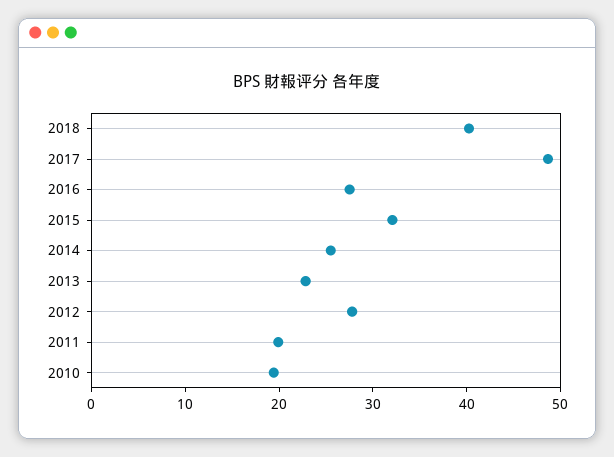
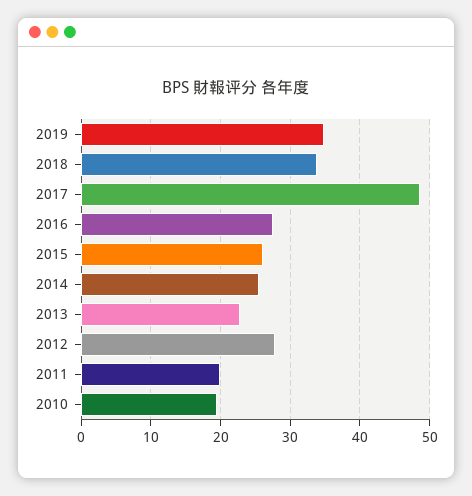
2018: 40 -> 34
2015: 32 -> 26
2019: none -> 35

